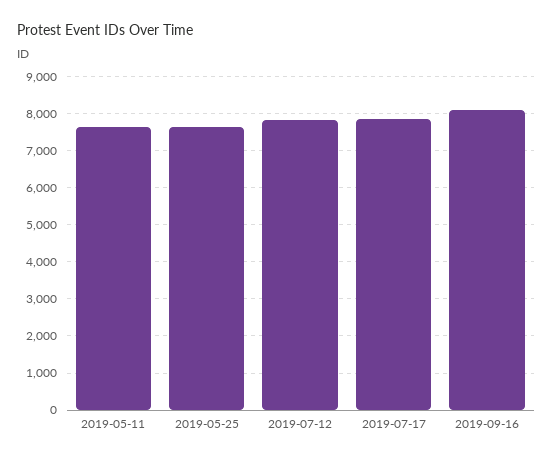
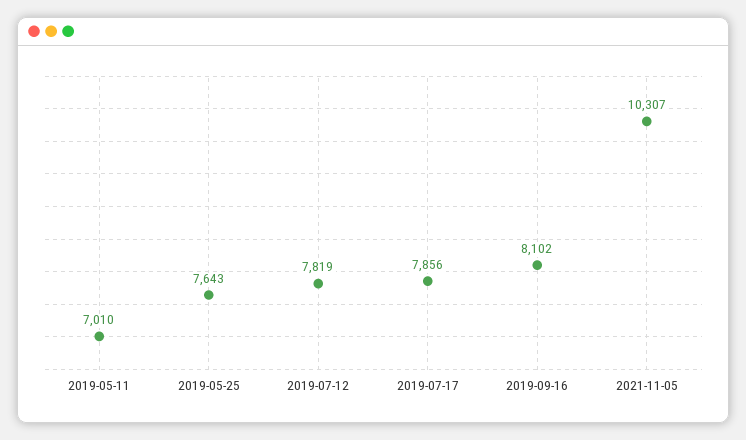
2019-05-11: 7600 -> 7010
2021-11-05: none -> 10307

